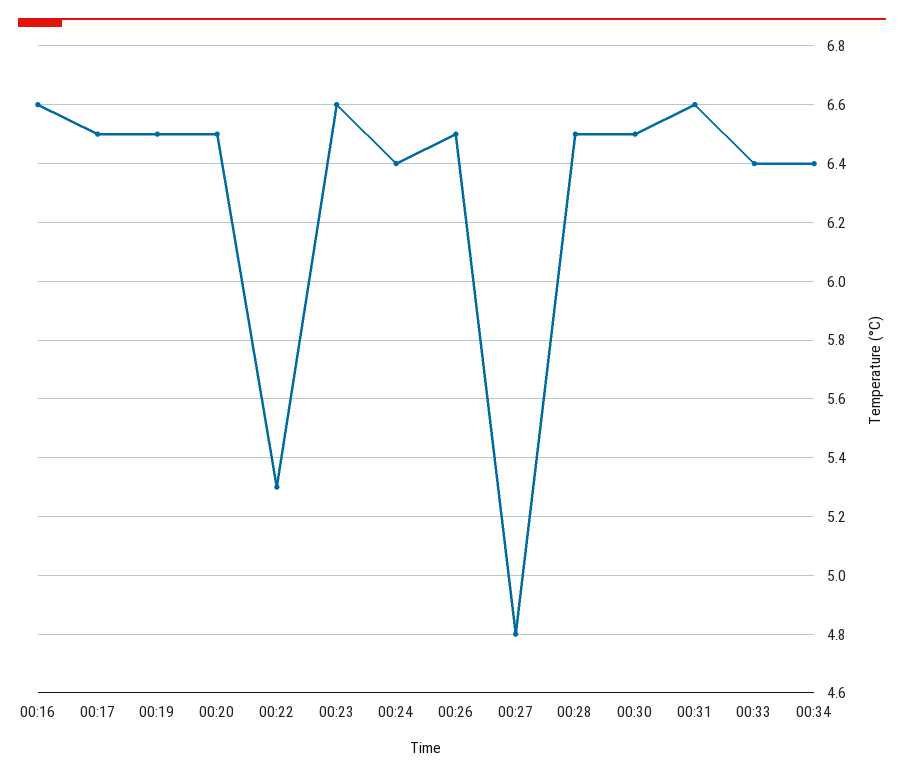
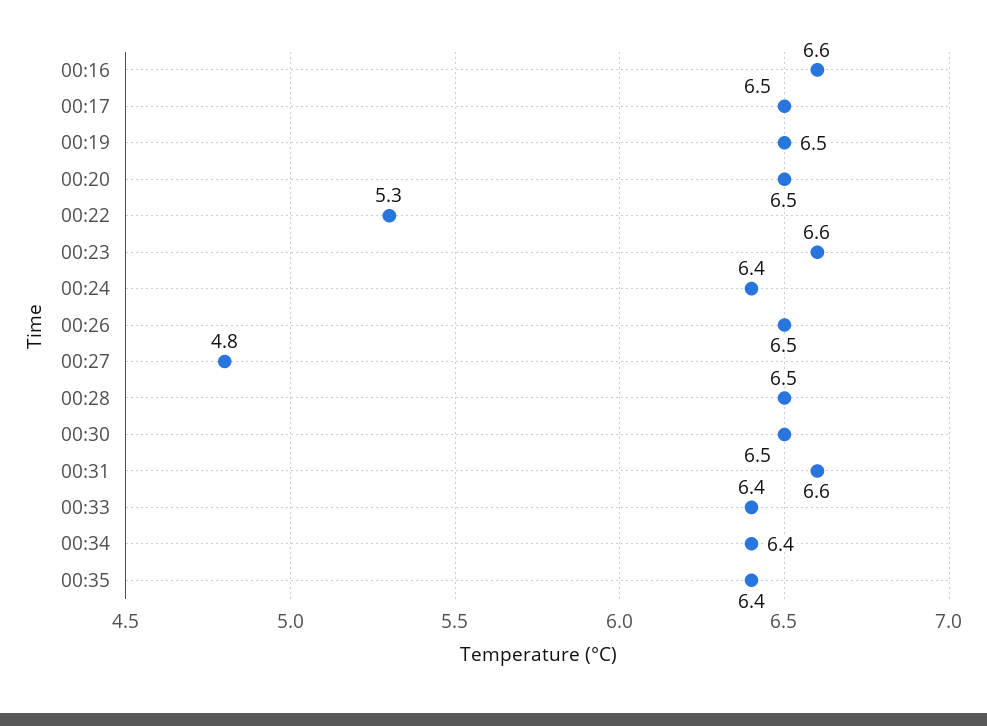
00:35: none -> 6.4

